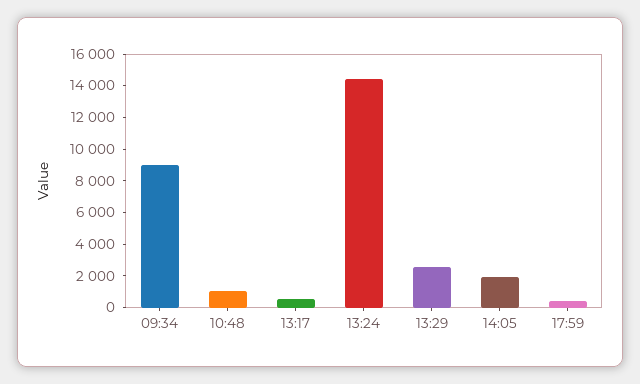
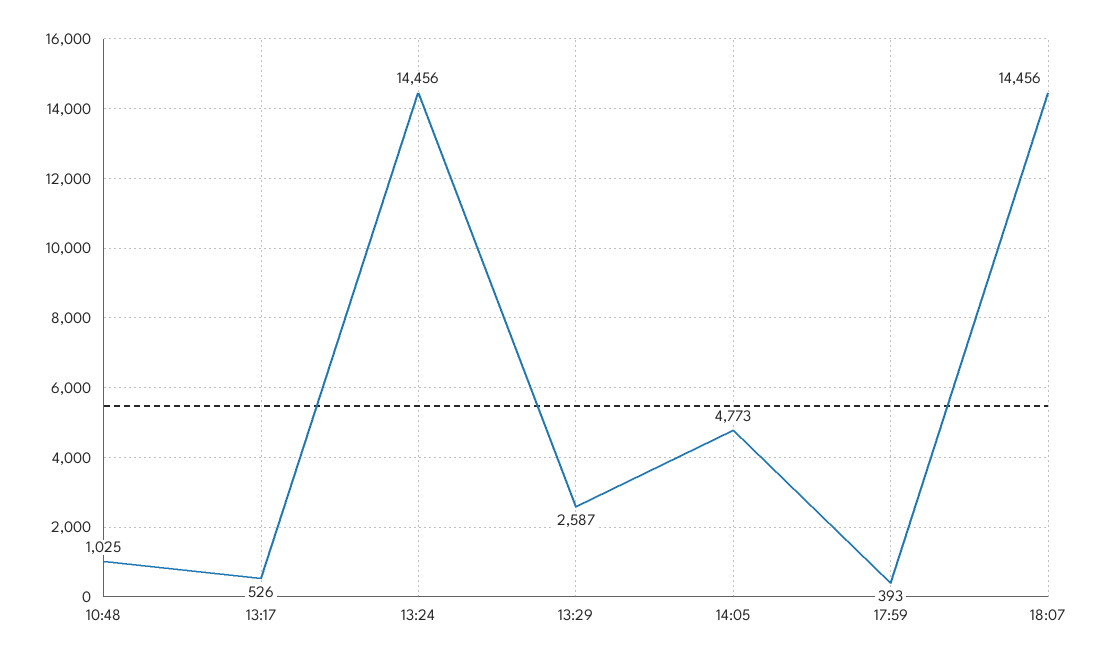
09:34: 9000 -> none
14:05: 2000 -> 4773
18:07: none -> 14456

